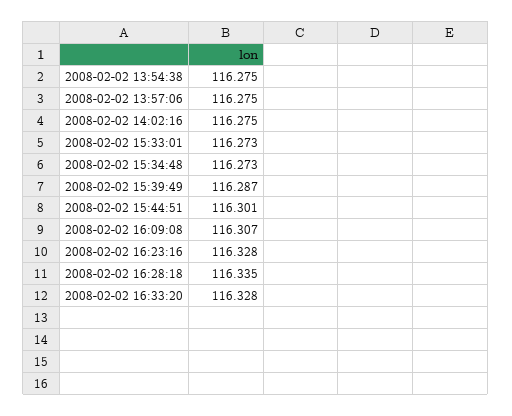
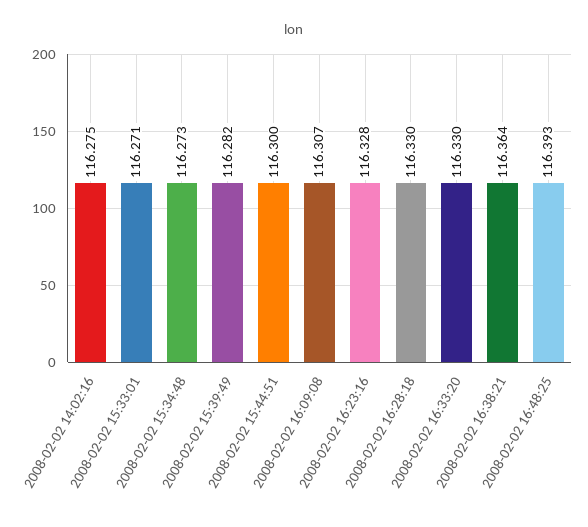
2008-02-02 13:54:38: 116.275 -> none
2008-02-02 13:57:06: 116.275 -> none
2008-02-02 15:33:01: 116.273 -> 116.271
2008-02-02 15:39:49: 116.287 -> 116.282
2008-02-02 15:44:51: 116.301 -> 116.3
2008-02-02 16:28:18: 116.335 -> 116.33
2008-02-02 16:33:20: 116.328 -> 116.33
2008-02-02 16:38:21: none -> 116.364
2008-02-02 16:48:25: none -> 116.393

